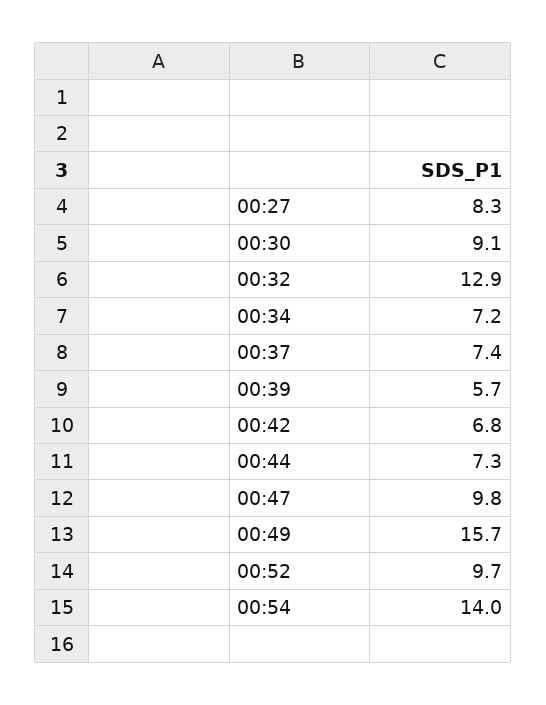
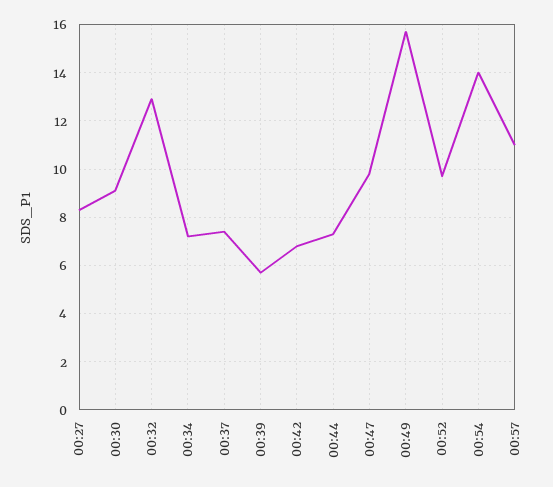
00:57: none -> 11

